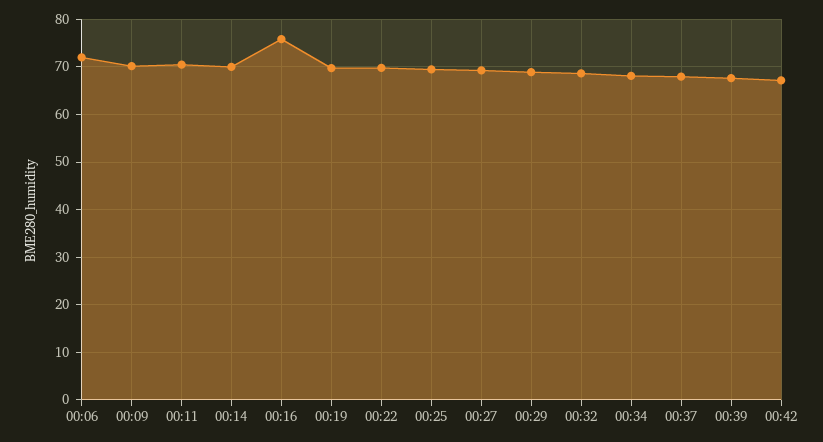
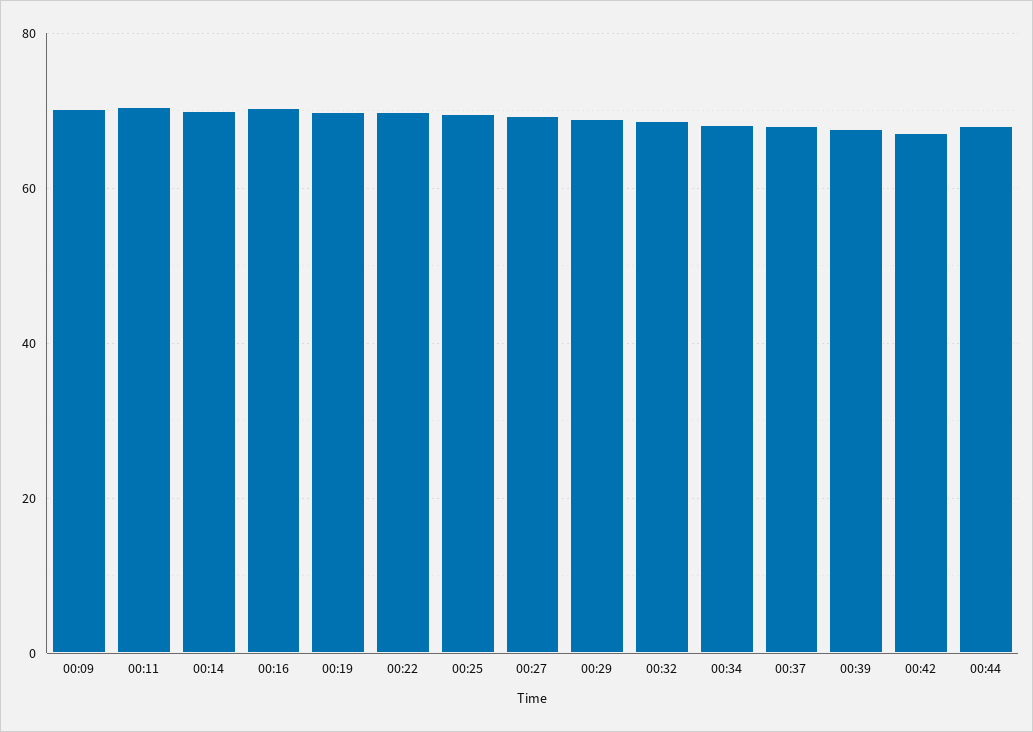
00:06: 72 -> none
00:16: 76 -> 70
00:44: none -> 68

